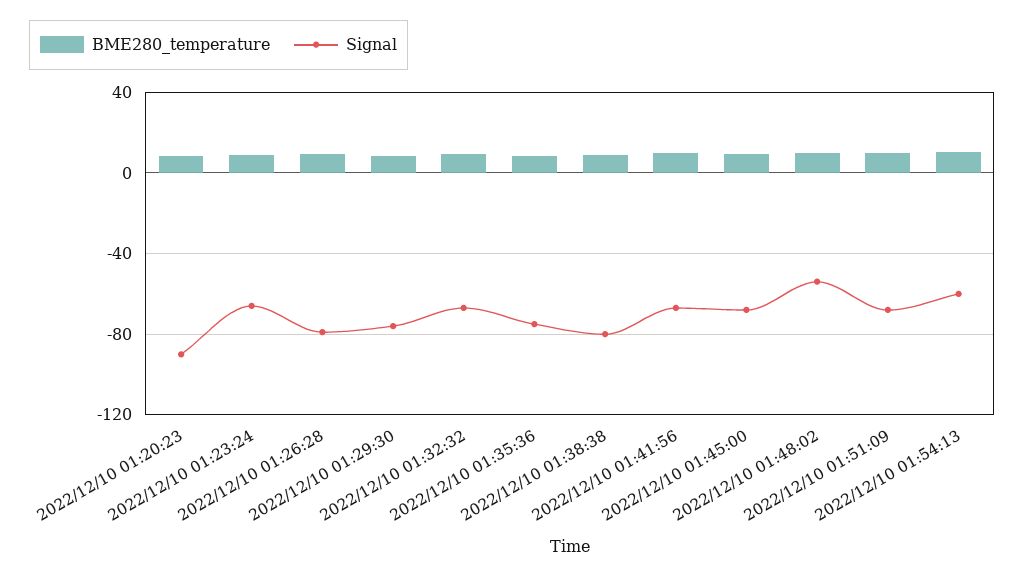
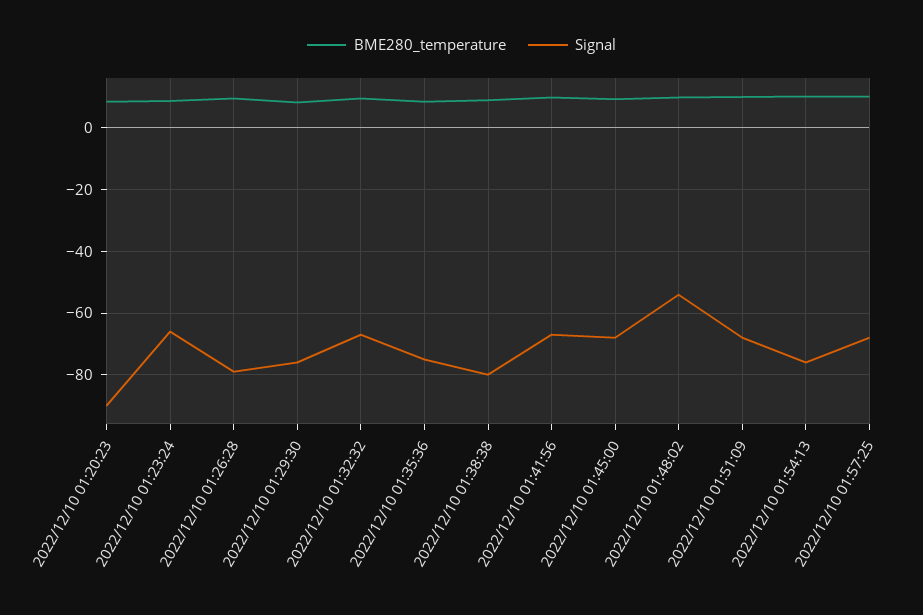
Signal, 2022/12/10 01:54:13: -60 -> -76
BME280_temperature, 2022/12/10 01:57:25: none -> 10
Signal, 2022/12/10 01:57:25: none -> -68

